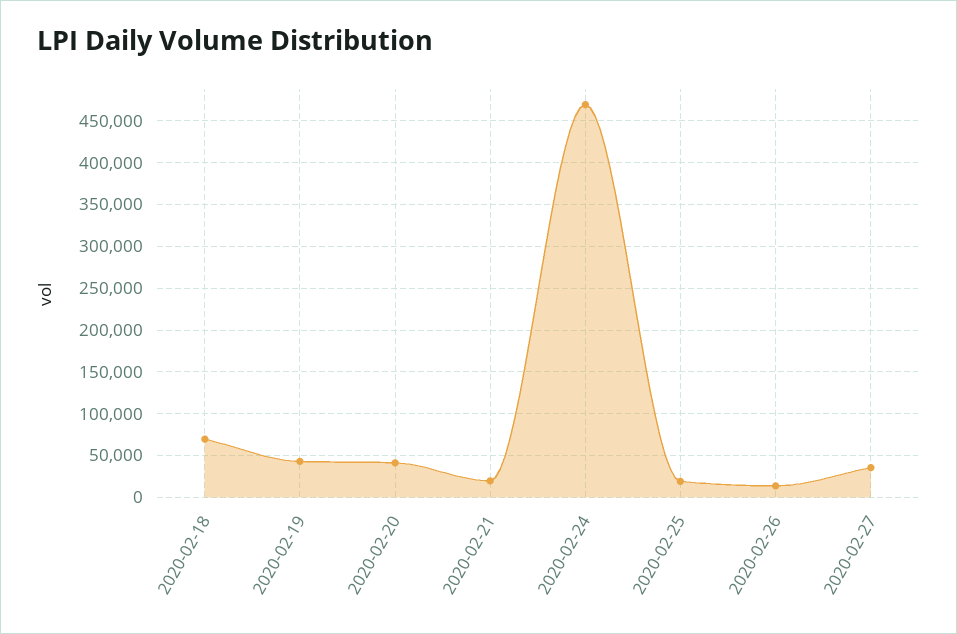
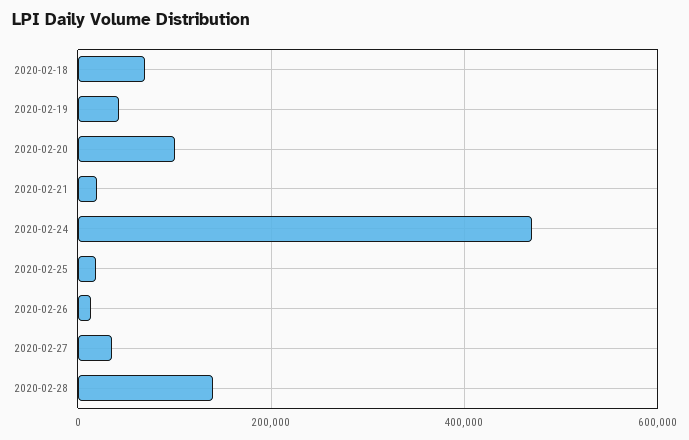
2020-02-20: 40000 -> 100000
2020-02-28: none -> 140000

